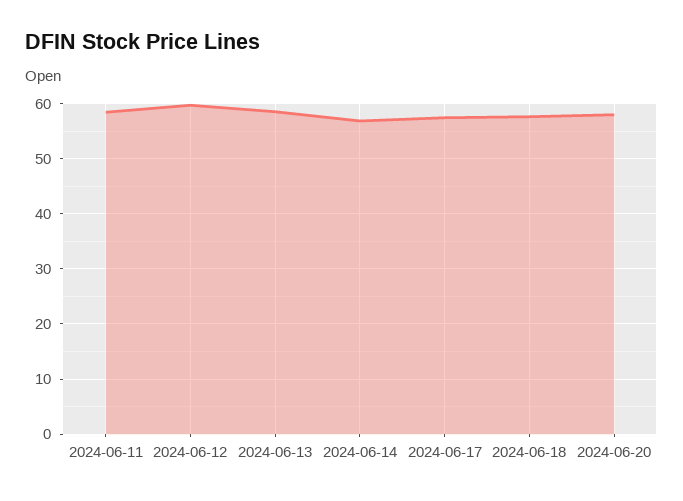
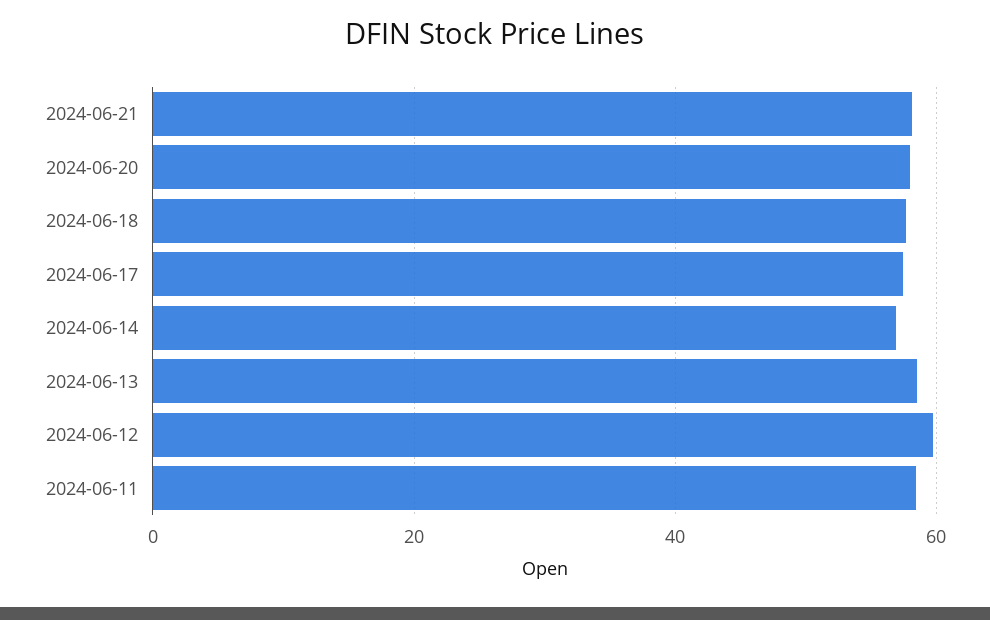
2024-06-21: none -> 58

